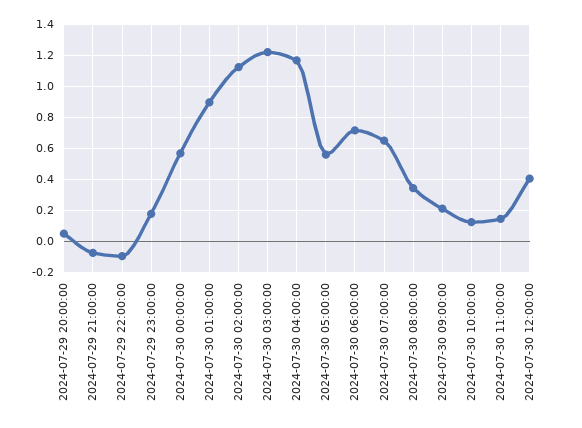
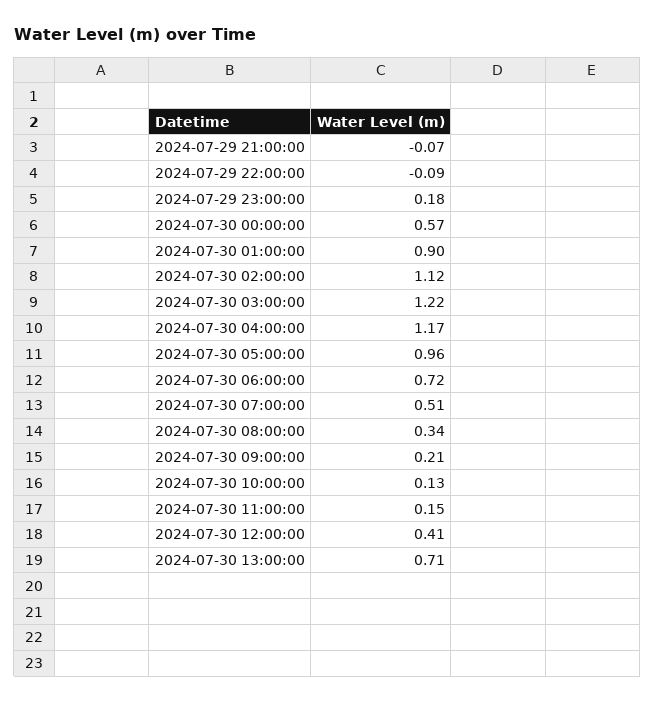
2024-07-29 20:00:00: 0.05 -> none
2024-07-30 05:00:00: 0.55 -> 0.96
2024-07-30 07:00:00: 0.65 -> 0.51
2024-07-30 13:00:00: none -> 0.71

